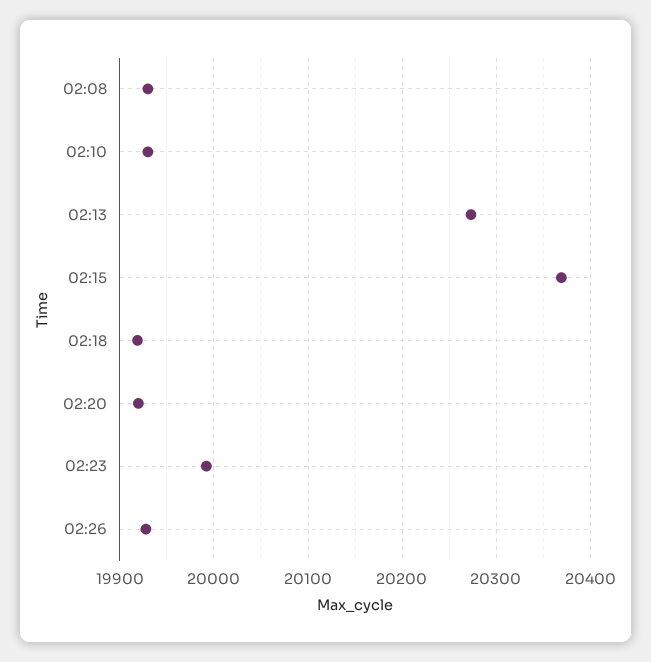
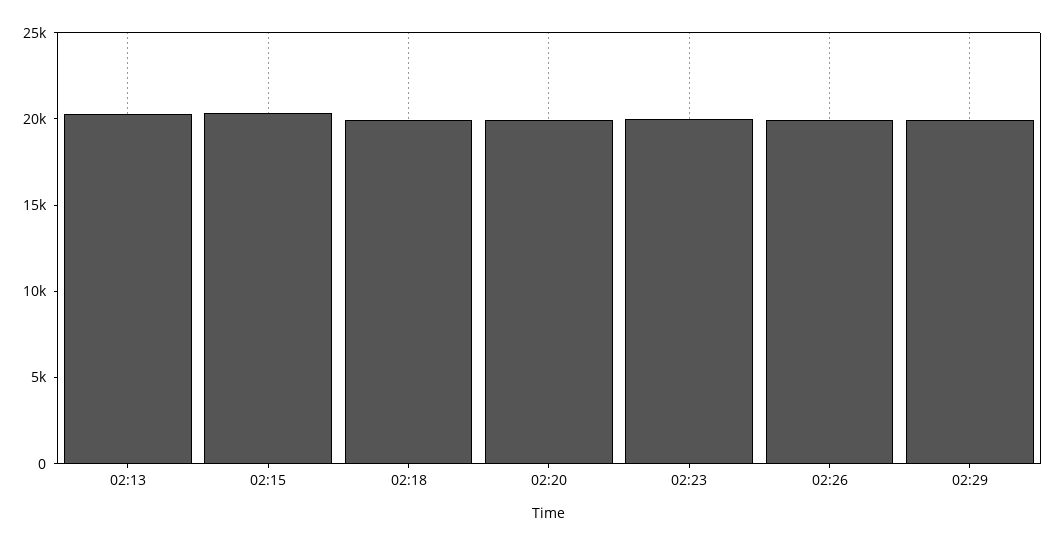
02:08: 19930 -> none
02:10: 19930 -> none
02:29: none -> 20000

